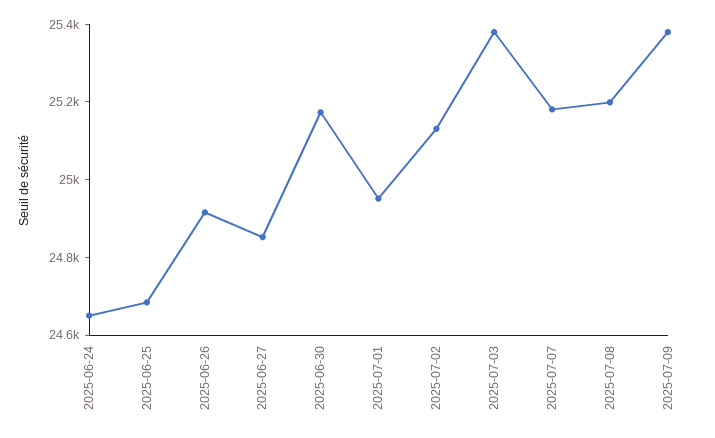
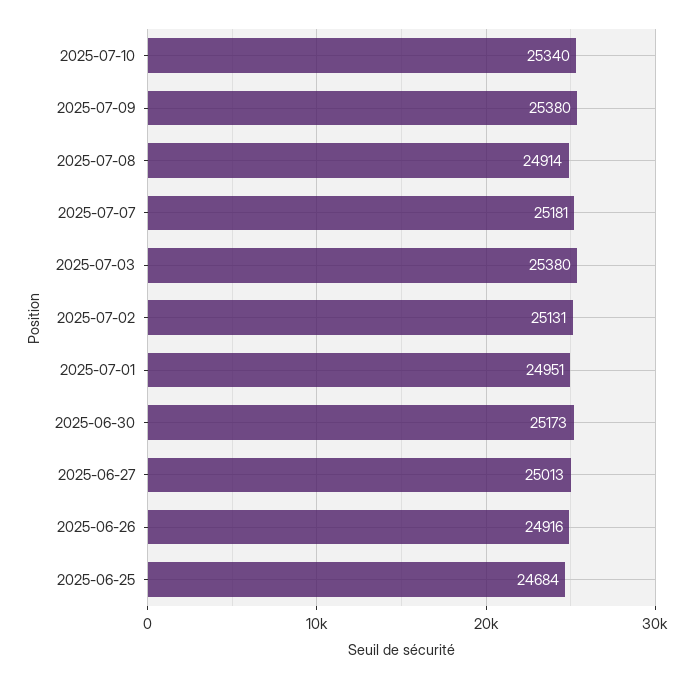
2025-06-24: 24650 -> none
2025-06-27: 24850 -> 25013
2025-07-08: 25200 -> 24914
2025-07-10: none -> 25340

